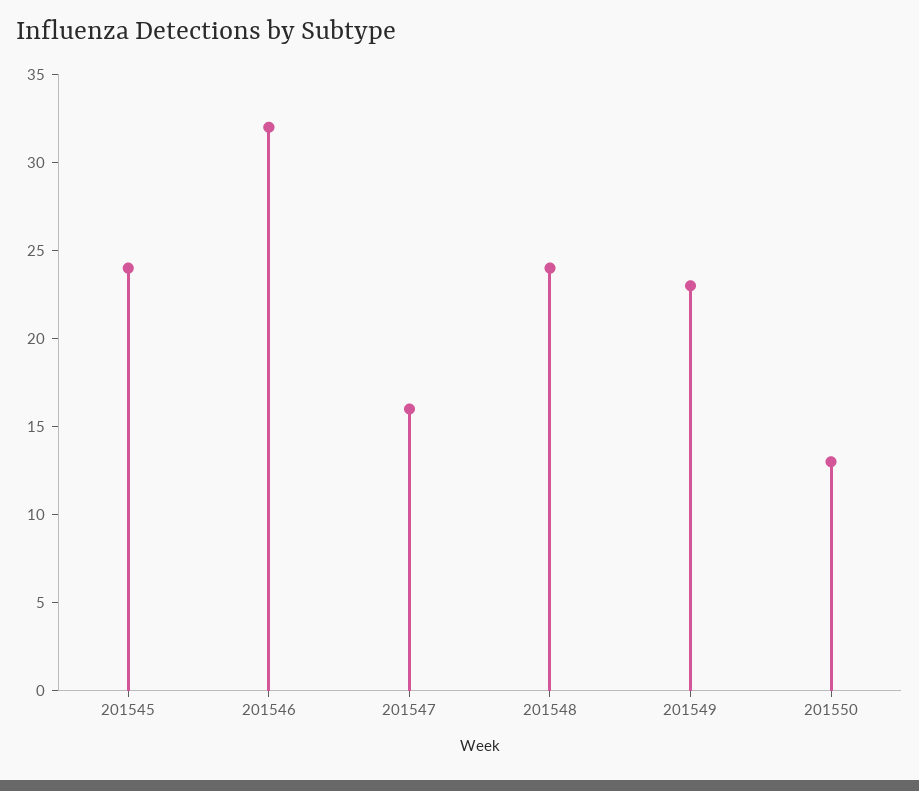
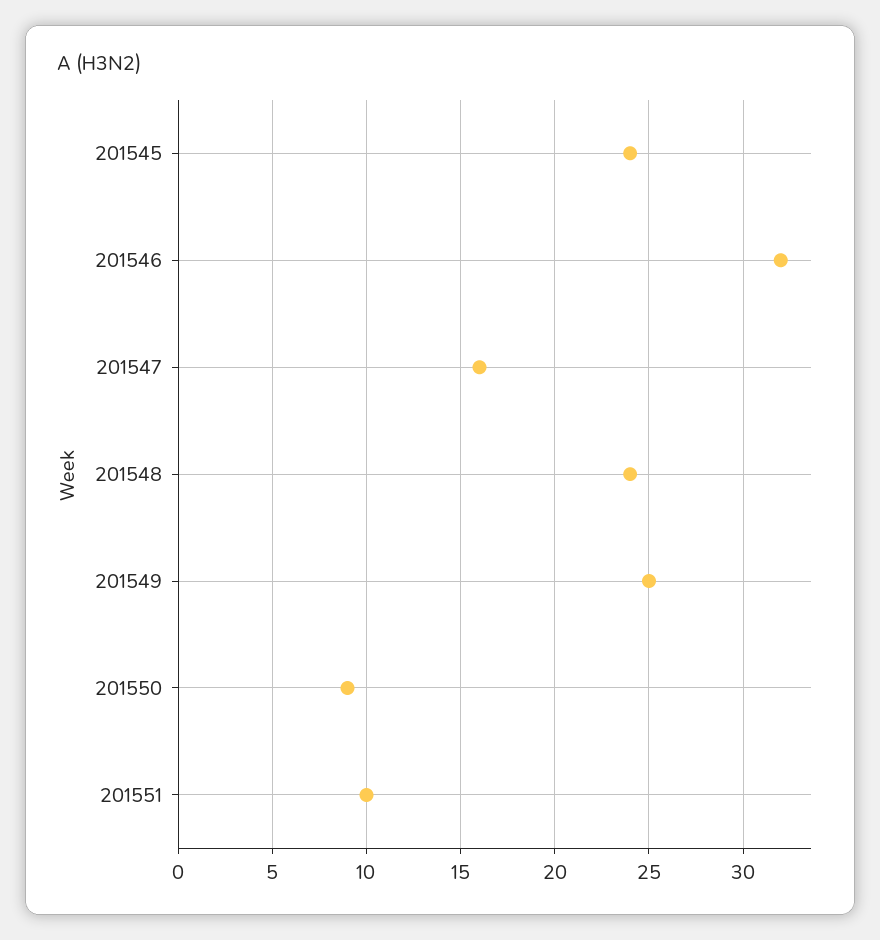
201549: 23 -> 25
201550: 13 -> 9
201551: none -> 10

